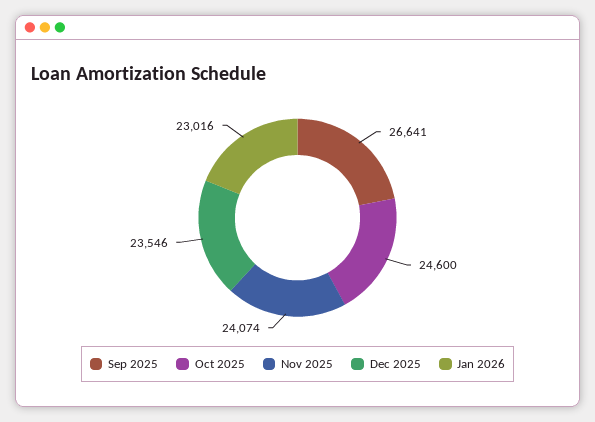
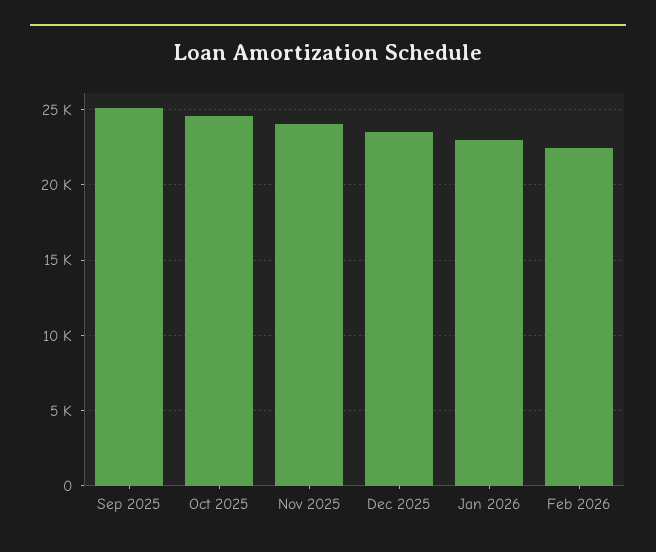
Sep 2025: 26641 -> 25000
Feb 2026: none -> 22500

